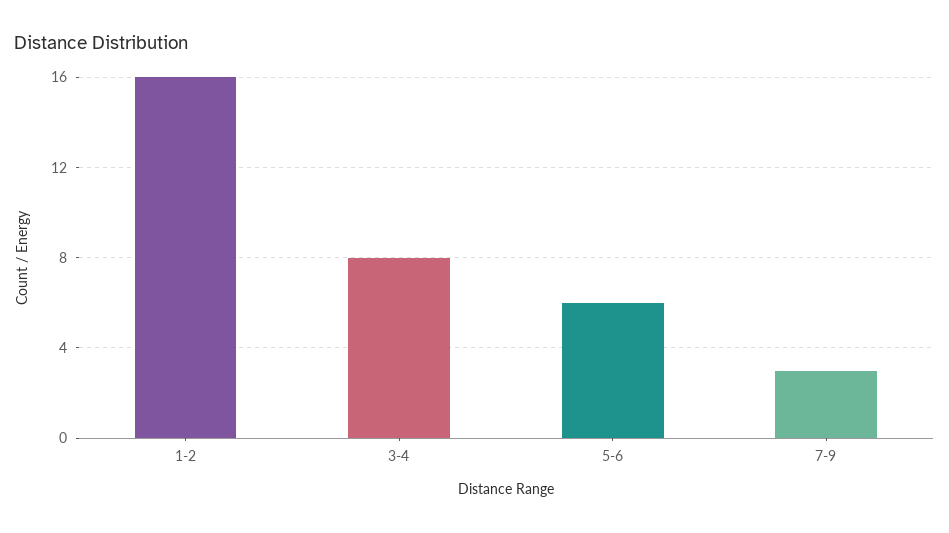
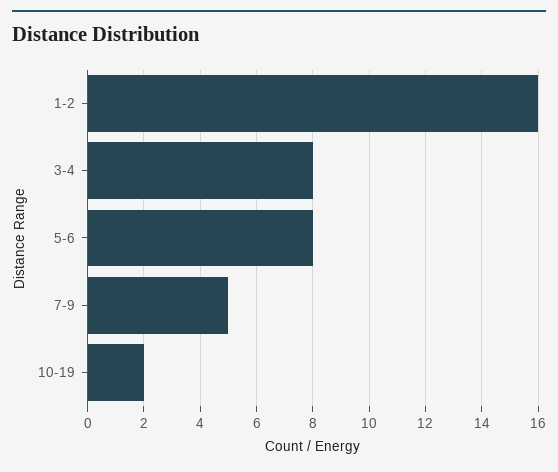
5-6: 6 -> 8
7-9: 3 -> 5
10-19: none -> 2

